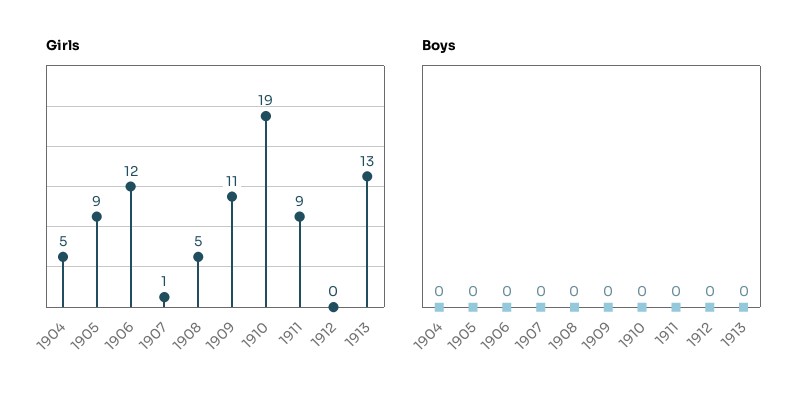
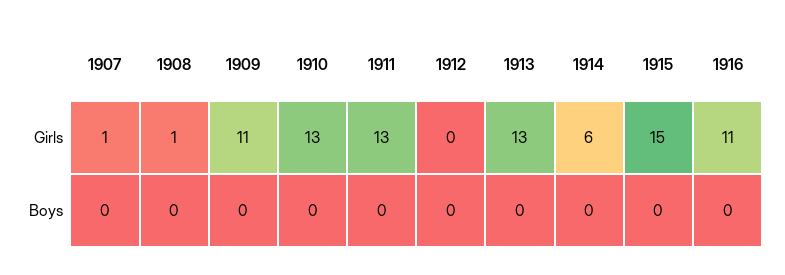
Girls, 1904: 5 -> none
Girls, 1905: 9 -> none
Girls, 1906: 12 -> none
Girls, 1908: 5 -> 1
Girls, 1910: 19 -> 13
Girls, 1911: 9 -> 13
Boys, 1904: 0 -> none
Boys, 1905: 0 -> none
Boys, 1906: 0 -> none
Girls, 1914: none -> 6
Girls, 1915: none -> 15
Girls, 1916: none -> 11
Boys, 1914: none -> 0
Boys, 1915: none -> 0
Boys, 1916: none -> 0

